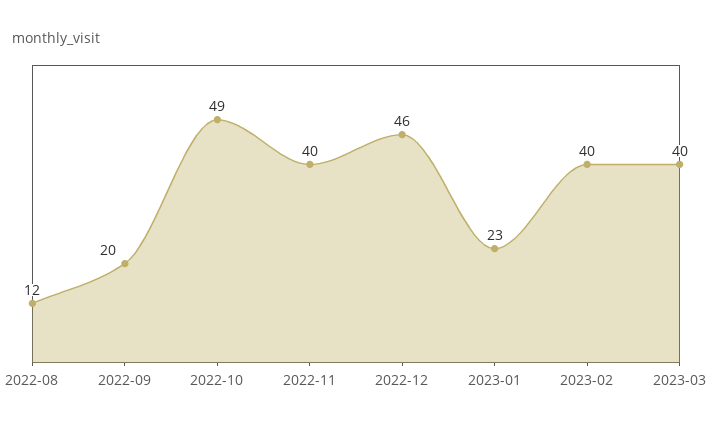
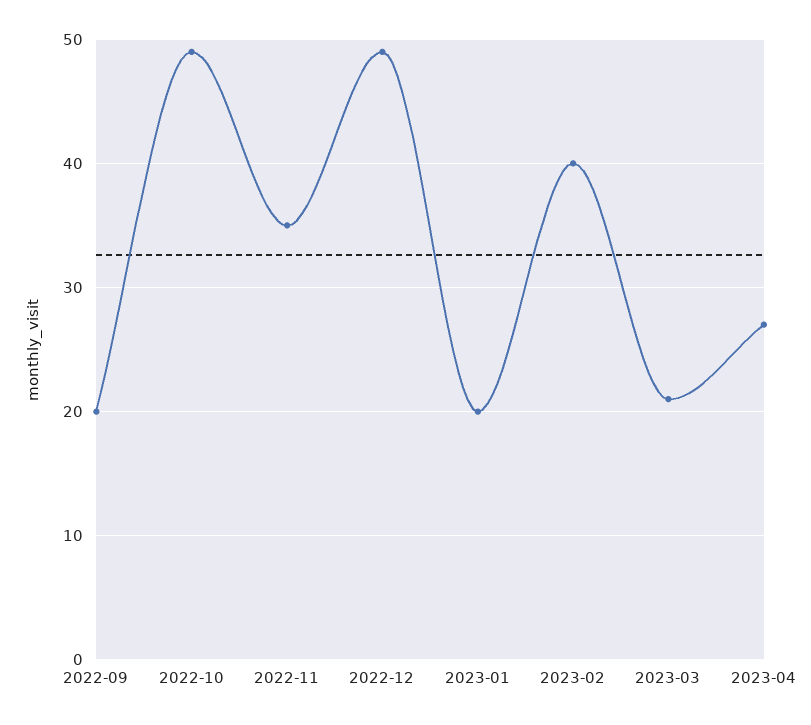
2022-08: 12 -> none
2022-11: 40 -> 35
2022-12: 46 -> 49
2023-01: 23 -> 20
2023-03: 40 -> 21
2023-04: none -> 27

